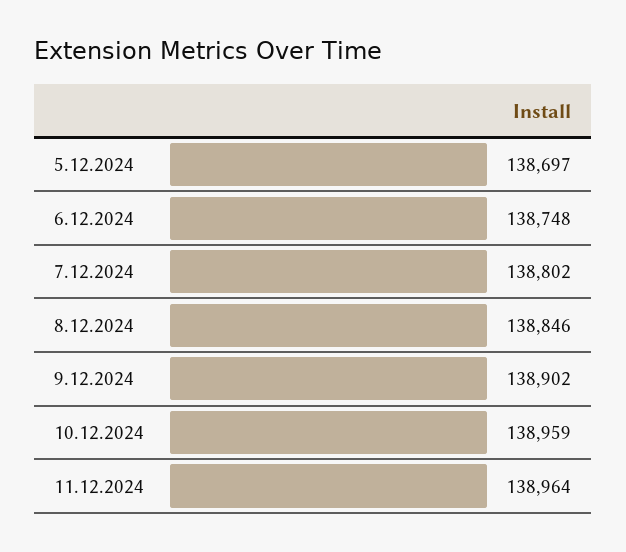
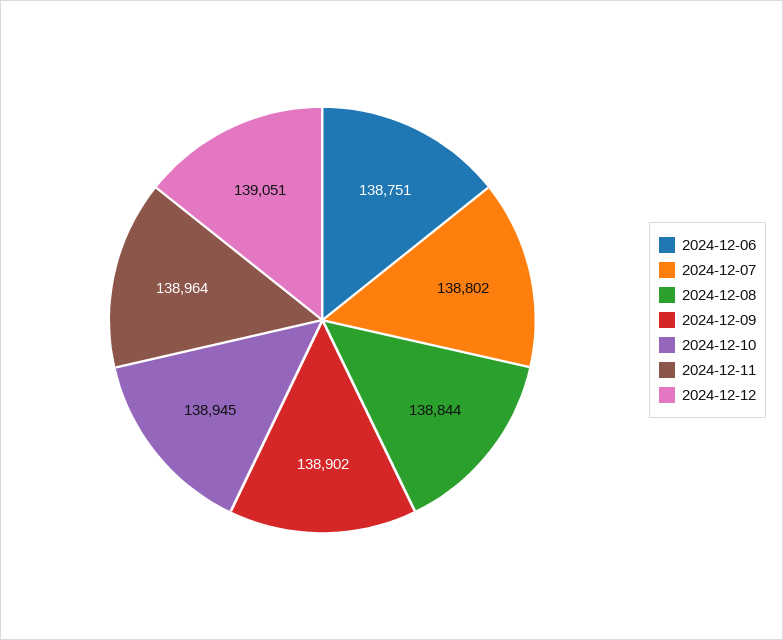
5.12.2024: 138697 -> none
6.12.2024: 138748 -> 138751
8.12.2024: 138846 -> 138844
10.12.2024: 138959 -> 138945
2024-12-12: none -> 139051

